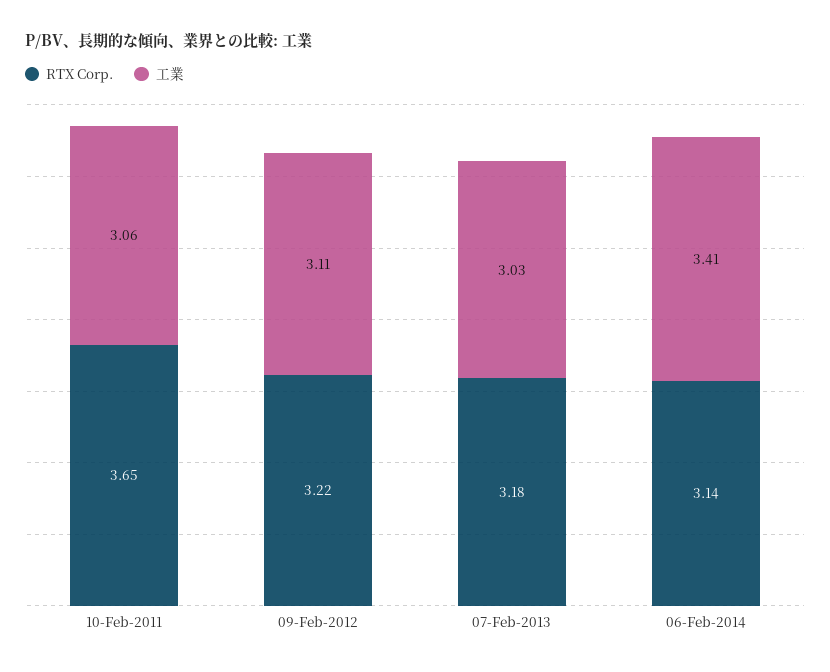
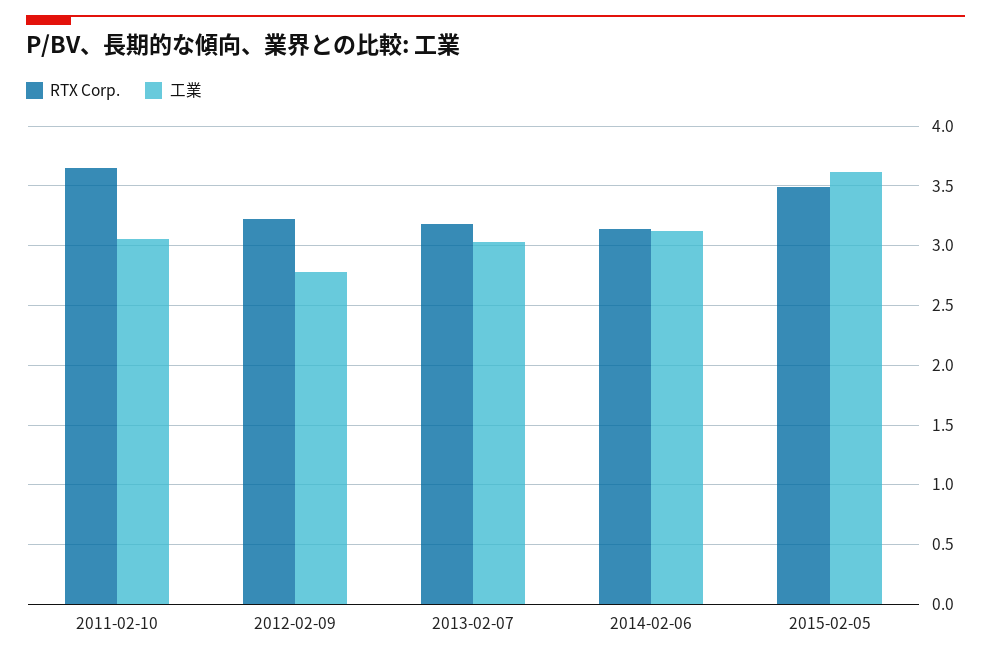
工業, 09-Feb-2012: 3.11 -> 2.8
工業, 06-Feb-2014: 3.41 -> 3.1
RTX Corp., 2015-02-05: none -> 3.5
工業, 2015-02-05: none -> 3.6

